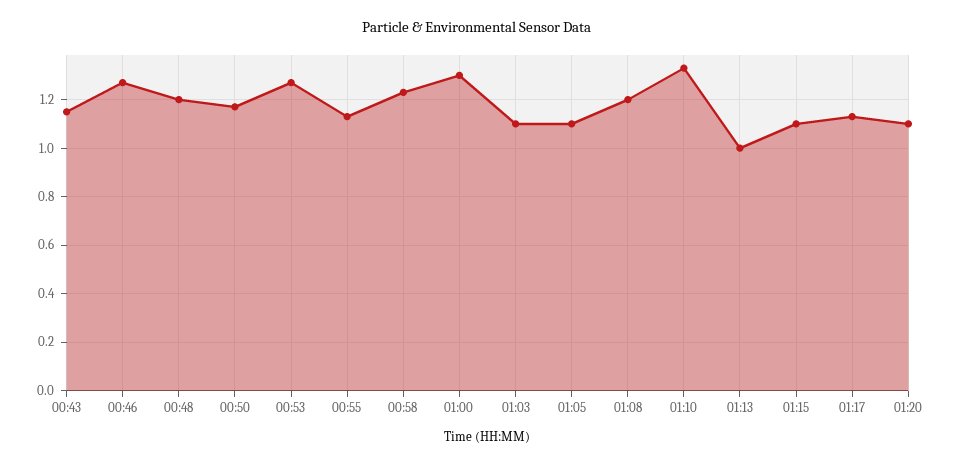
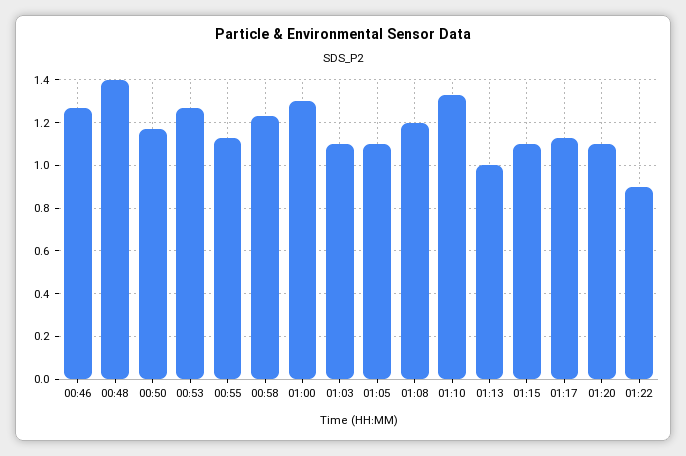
00:43: 1.15 -> none
00:48: 1.2 -> 1.4
01:22: none -> 0.9

